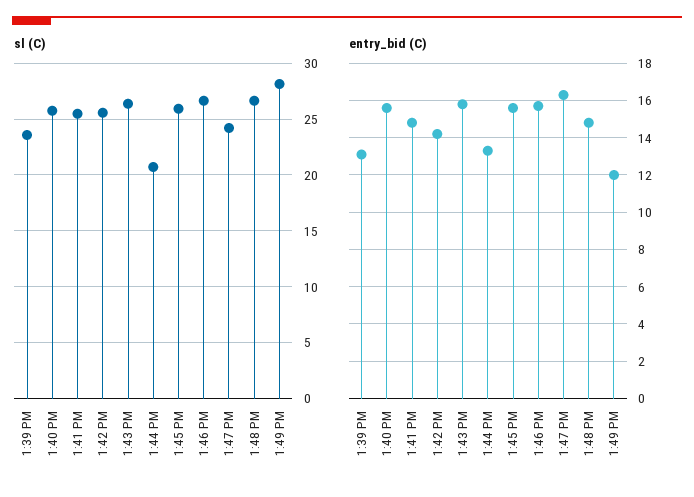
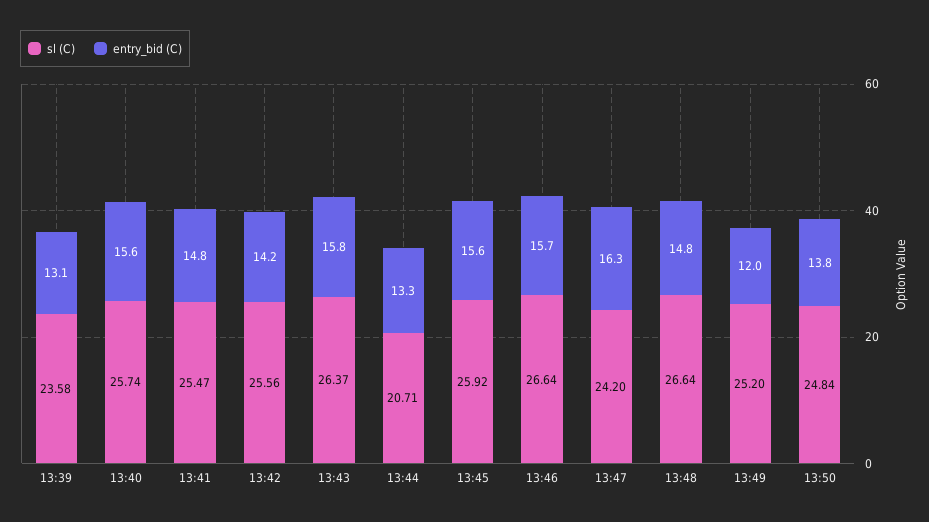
sl (C), 1:49 PM: 28 -> 25.2
sl (C), 13:50: none -> 24.84
entry_bid (C), 13:50: none -> 13.8

